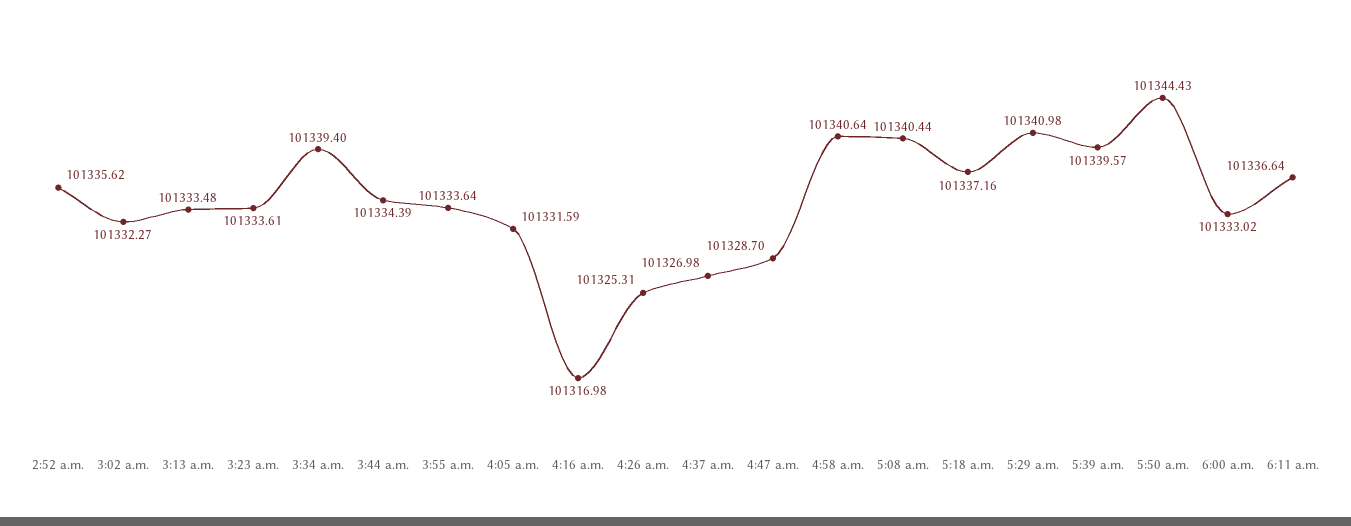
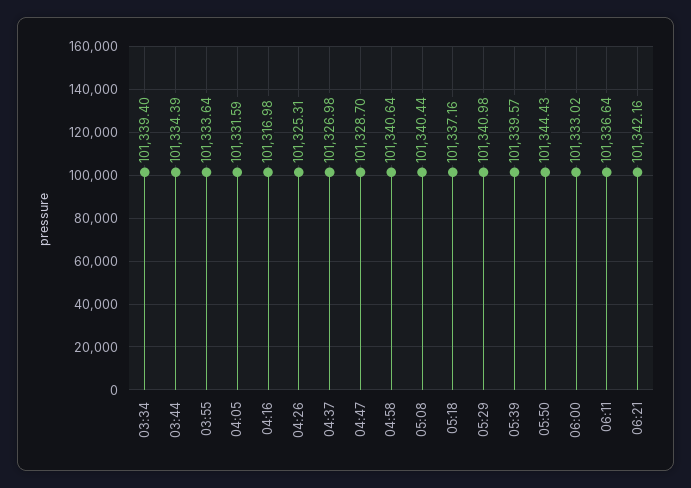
2:52 a.m.: 101335.62 -> none
3:02 a.m.: 101332.27 -> none
3:13 a.m.: 101333.48 -> none
3:23 a.m.: 101333.61 -> none
06:21: none -> 101342.16

